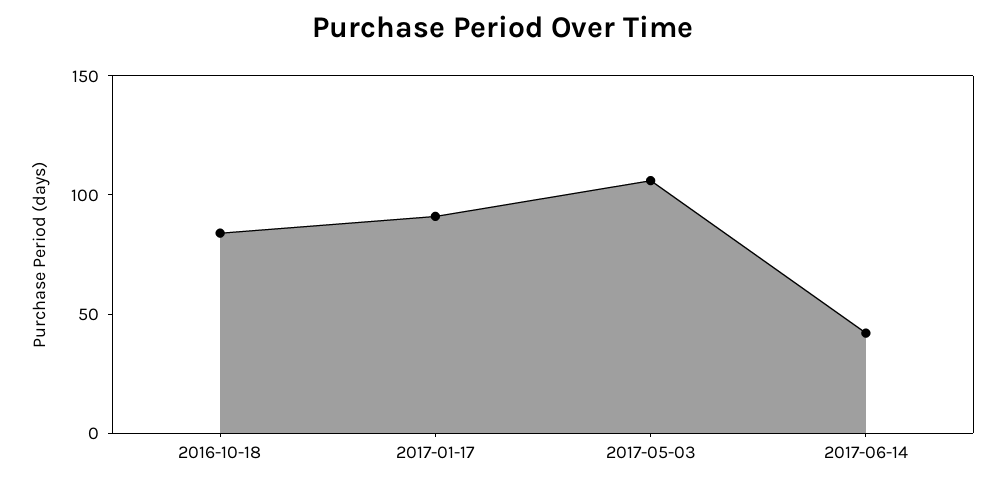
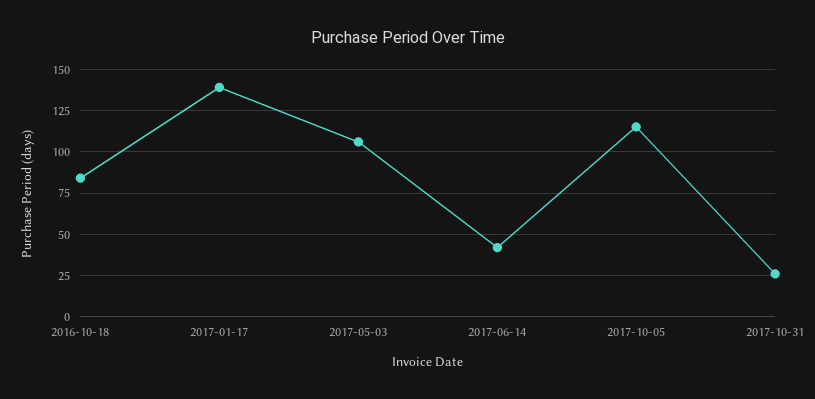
2017-01-17: 90 -> 140
2017-10-05: none -> 115
2017-10-31: none -> 25

